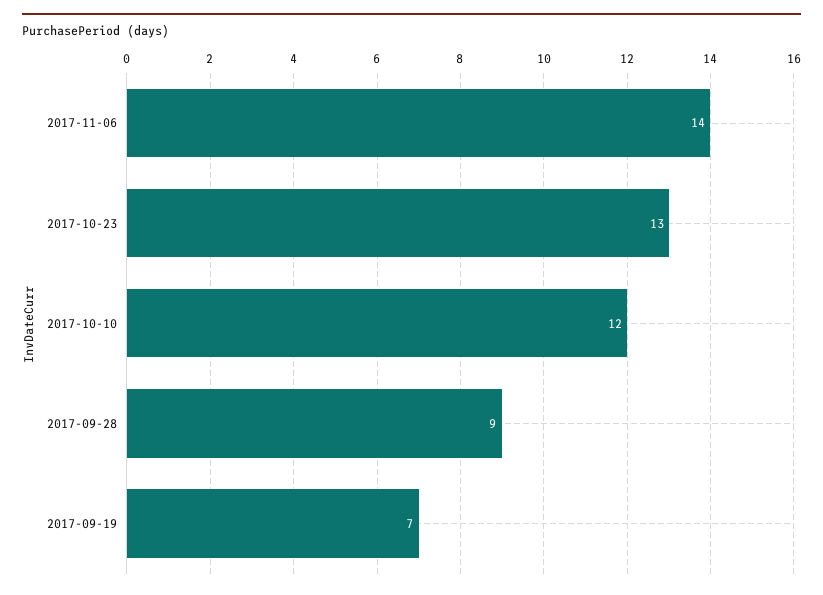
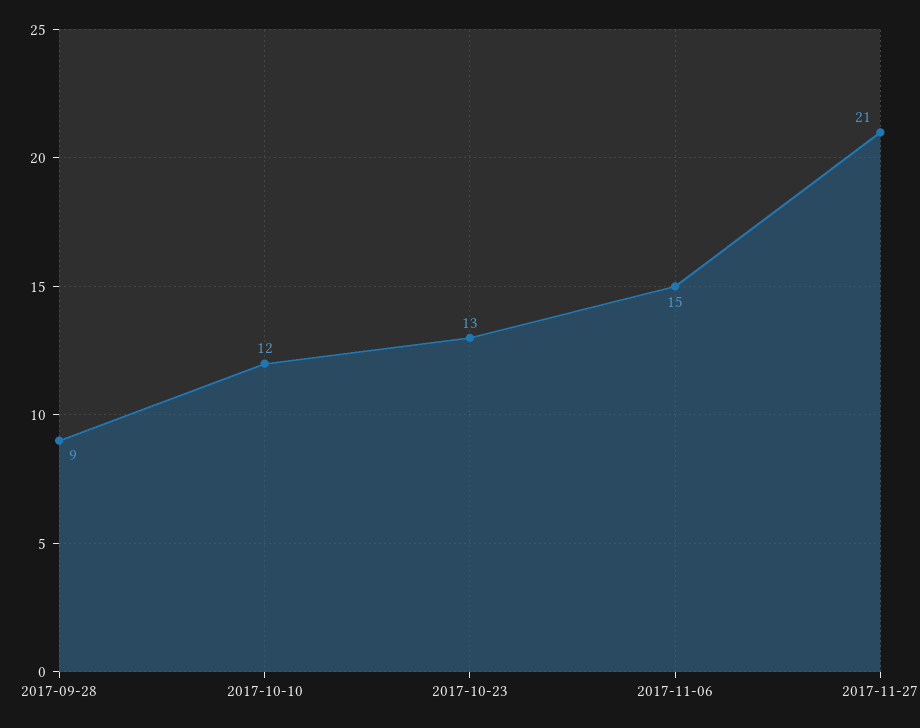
2017-11-06: 14 -> 15
2017-09-19: 7 -> none
2017-11-27: none -> 21

